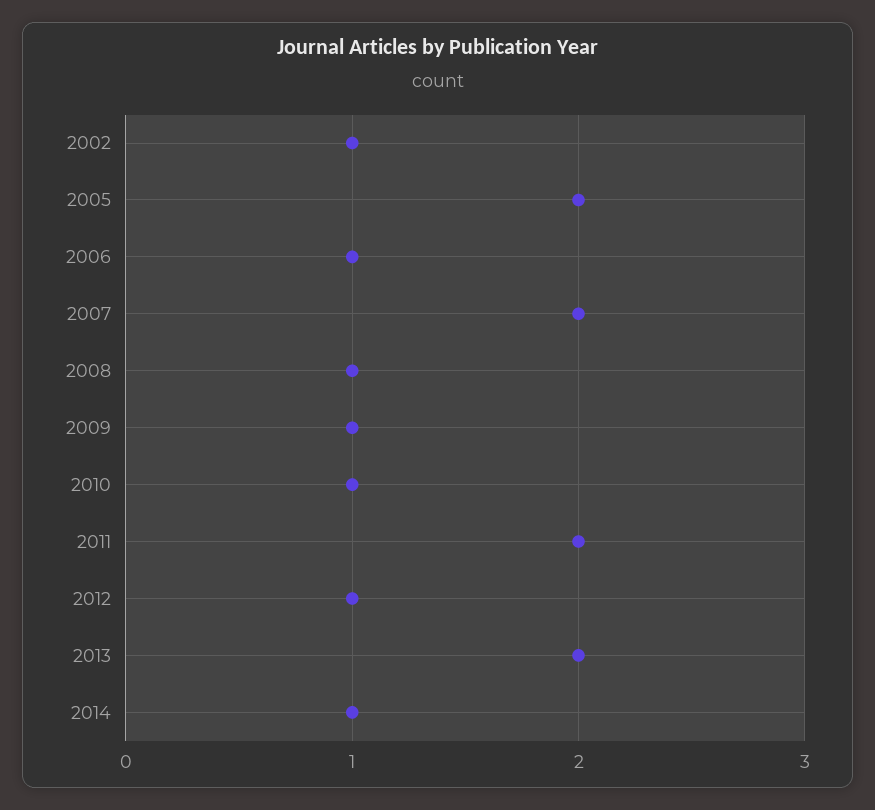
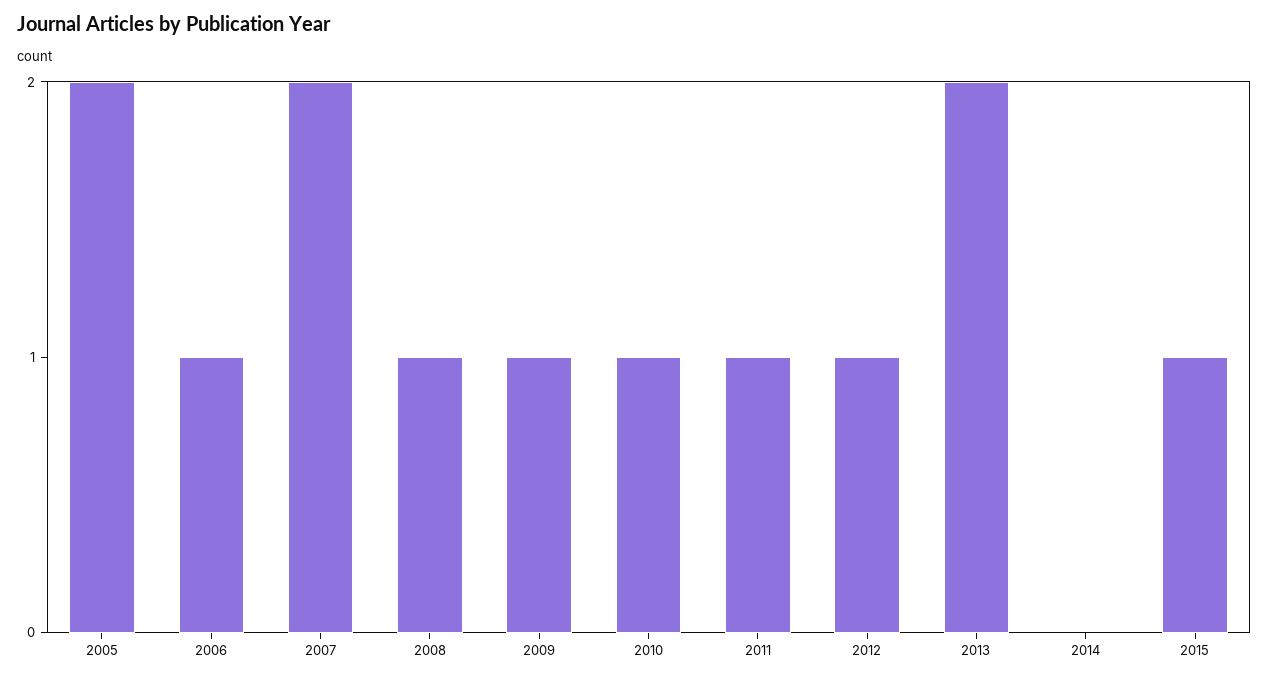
2002: 1 -> none
2011: 2 -> 1
2014: 1 -> 0
2015: none -> 1

